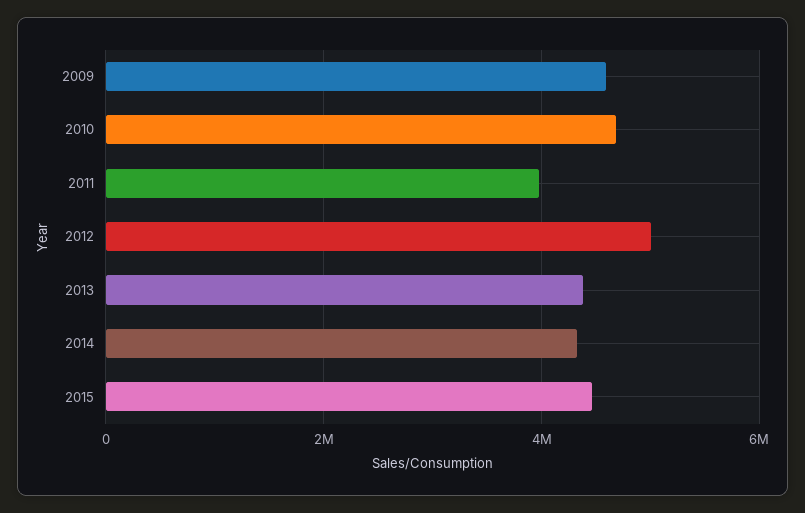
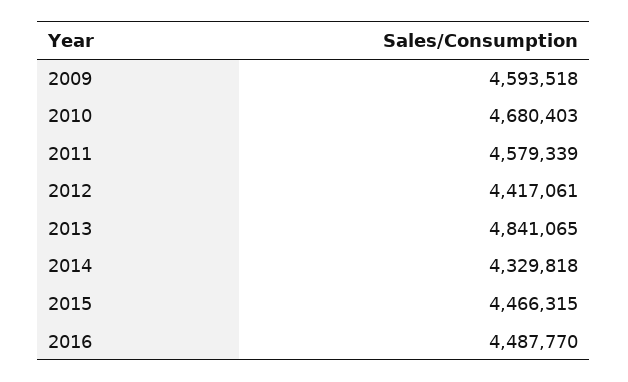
2011: 4000000 -> 4579339
2012: 5000000 -> 4417061
2013: 4400000 -> 4841065
2016: none -> 4487770

